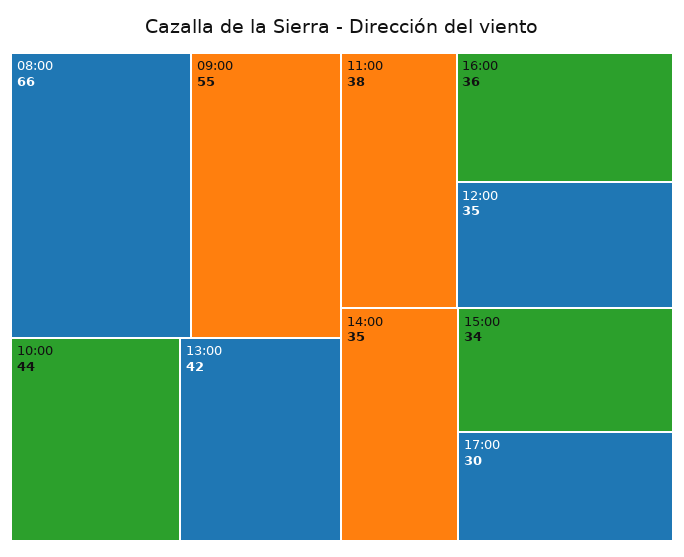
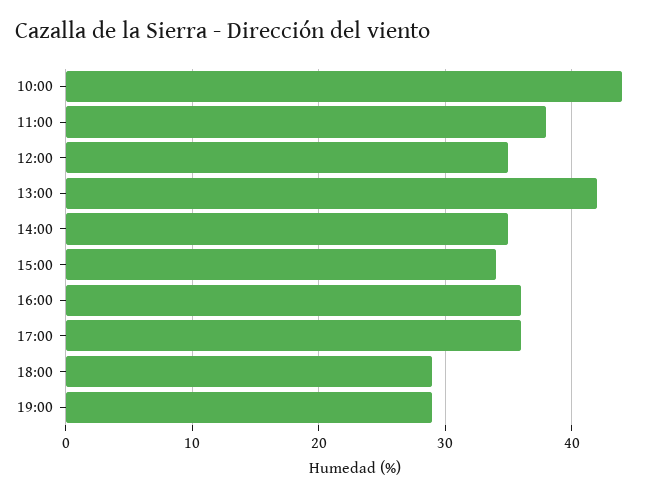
08:00: 66 -> none
09:00: 55 -> none
17:00: 30 -> 36
18:00: none -> 29
19:00: none -> 29

